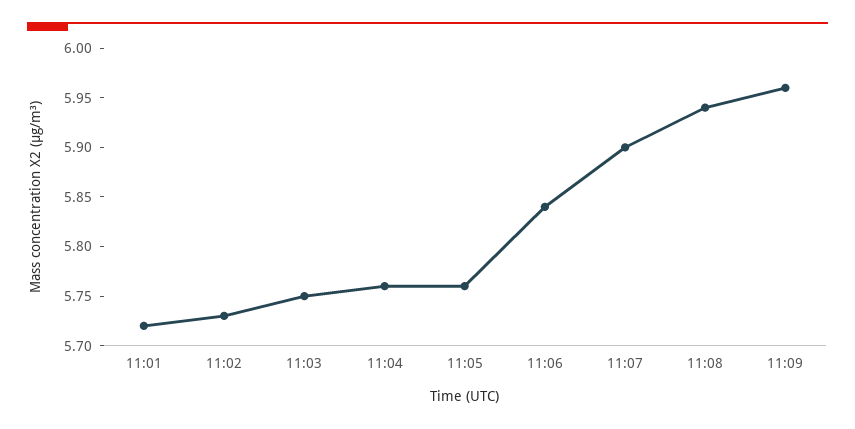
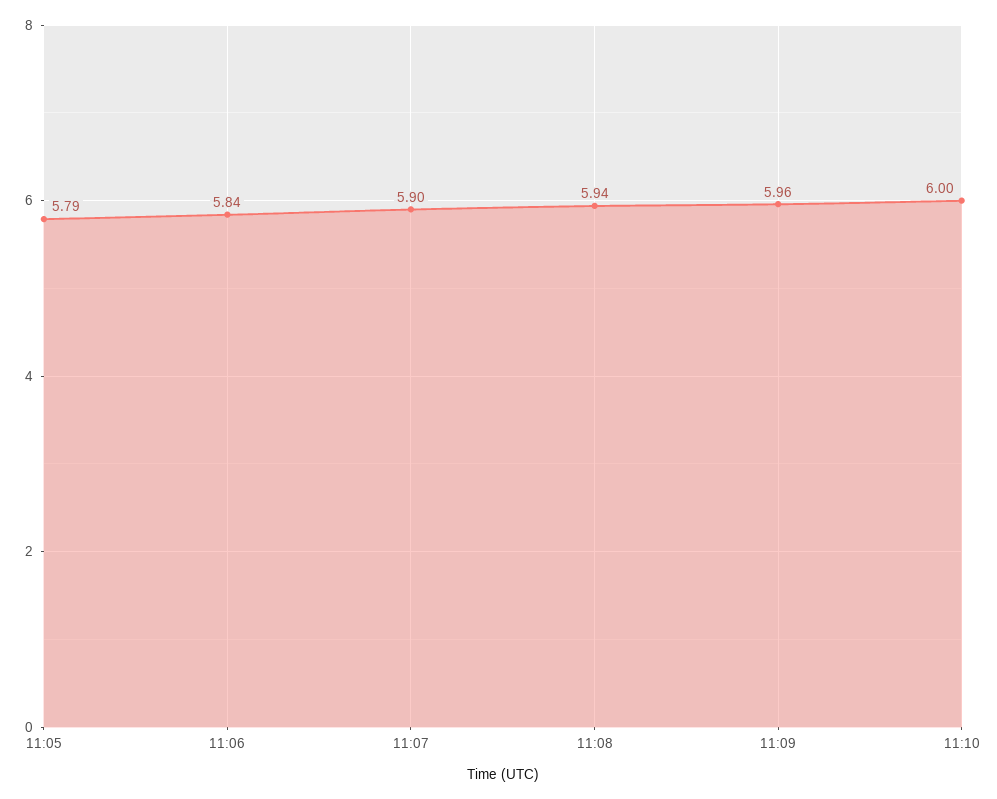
11:01: 5.72 -> none
11:02: 5.73 -> none
11:03: 5.75 -> none
11:04: 5.76 -> none
11:05: 5.76 -> 5.79
11:10: none -> 6

